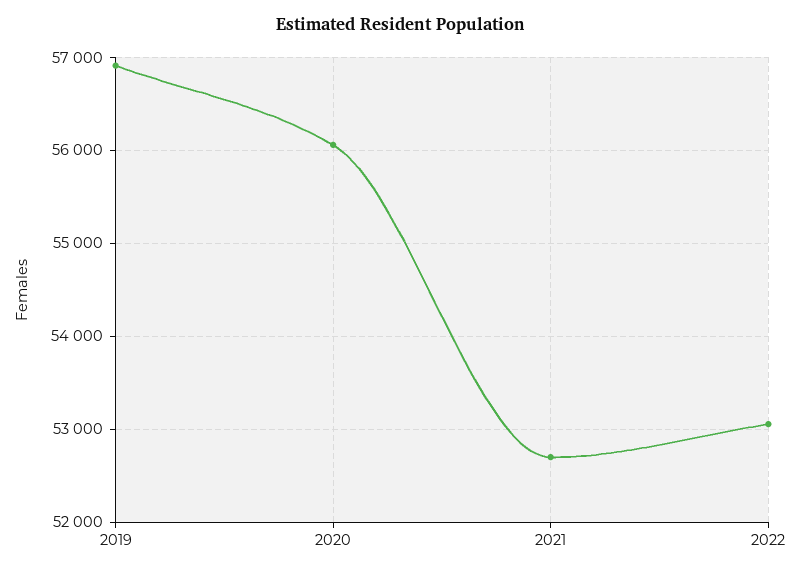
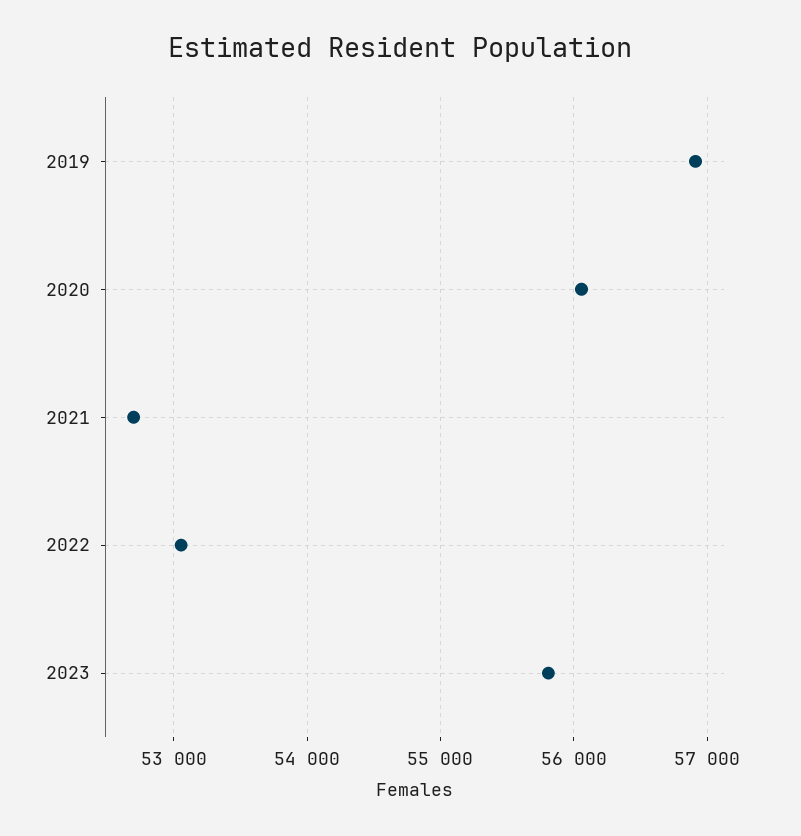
2023: none -> 55800

